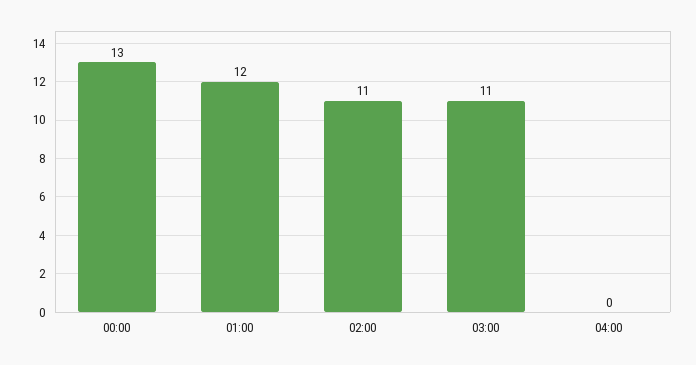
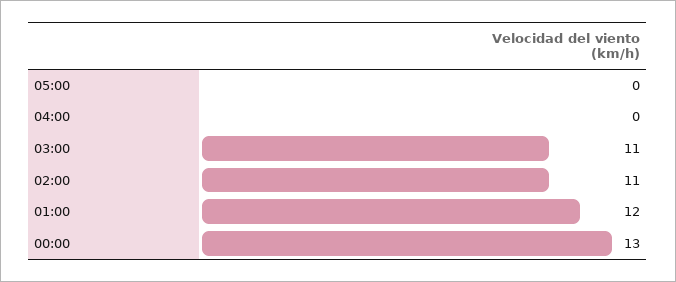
05:00: none -> 0

